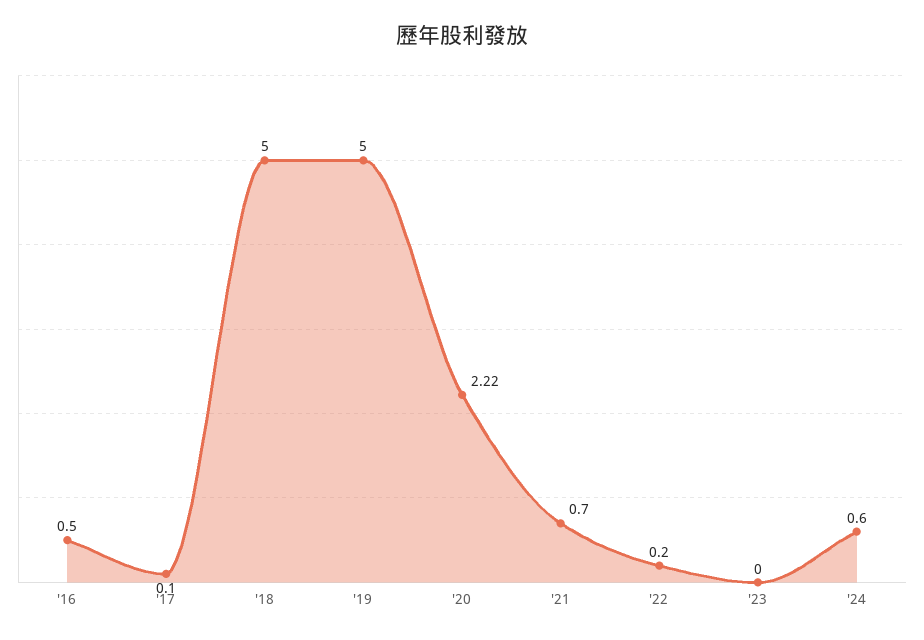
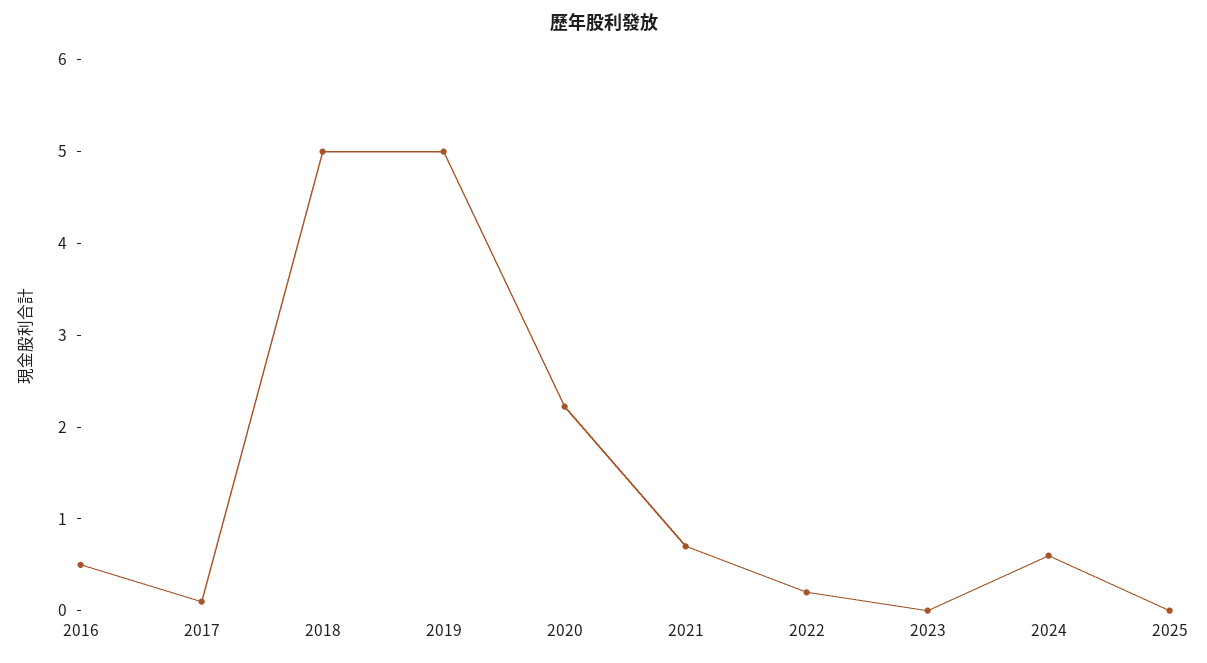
2025: none -> 0

